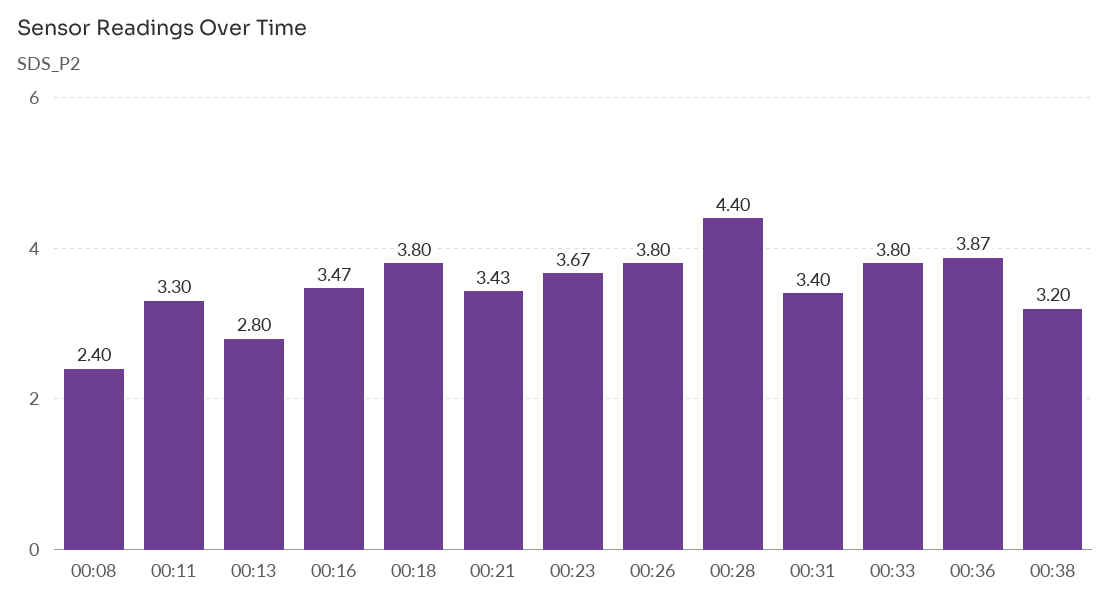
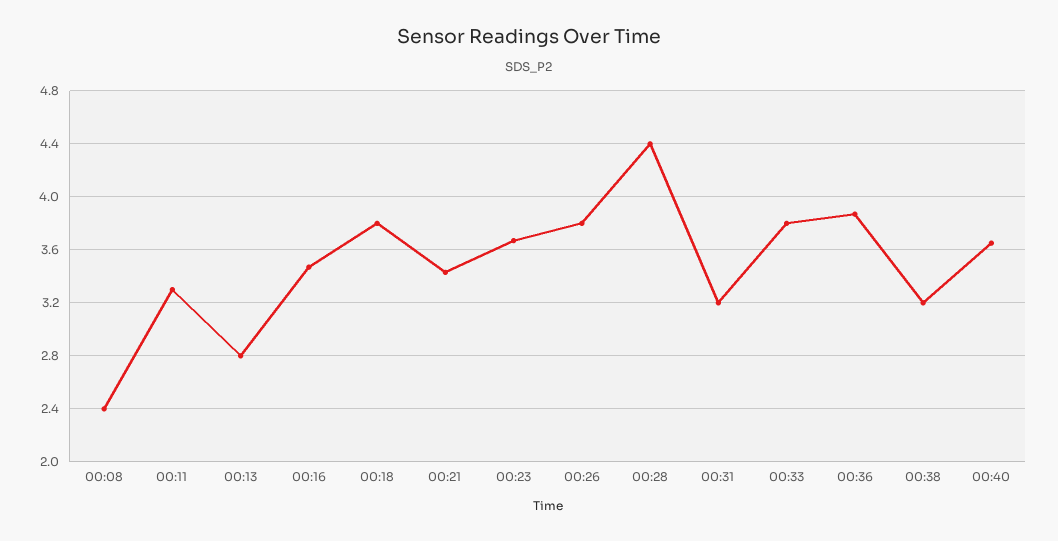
00:31: 3.4 -> 3.2
00:40: none -> 3.65

